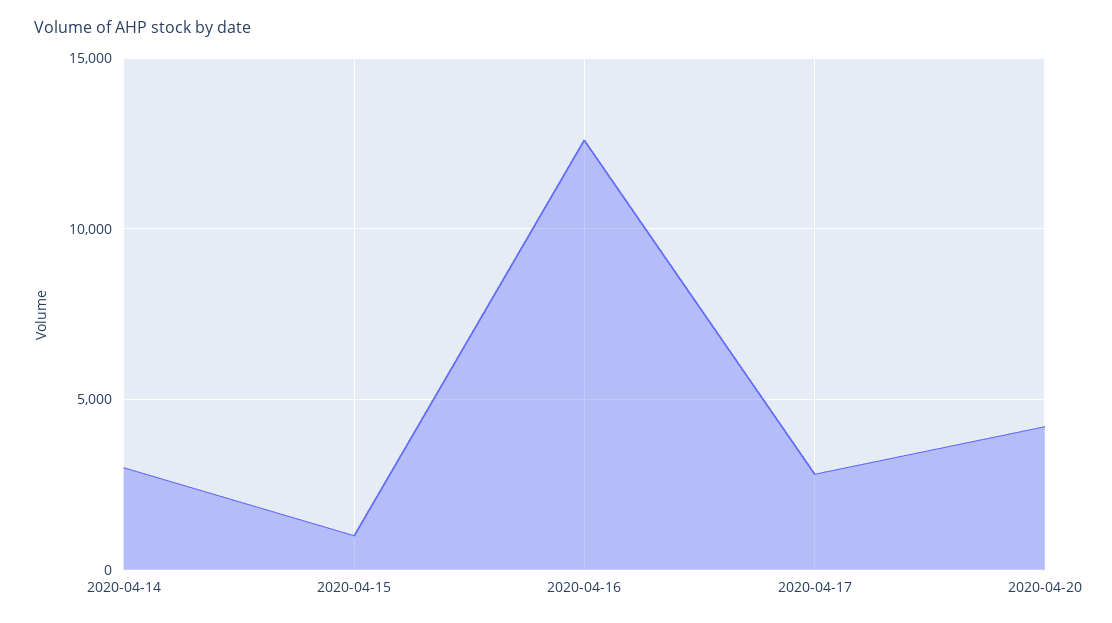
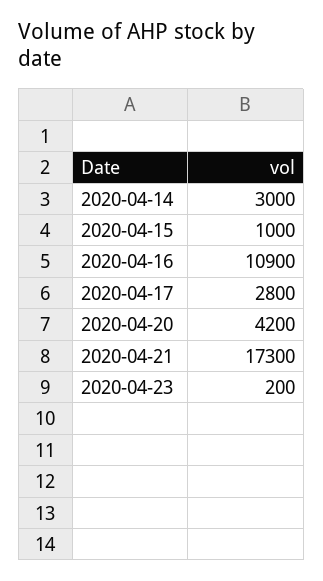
2020-04-16: 12500 -> 10900
2020-04-21: none -> 17300
2020-04-23: none -> 200

